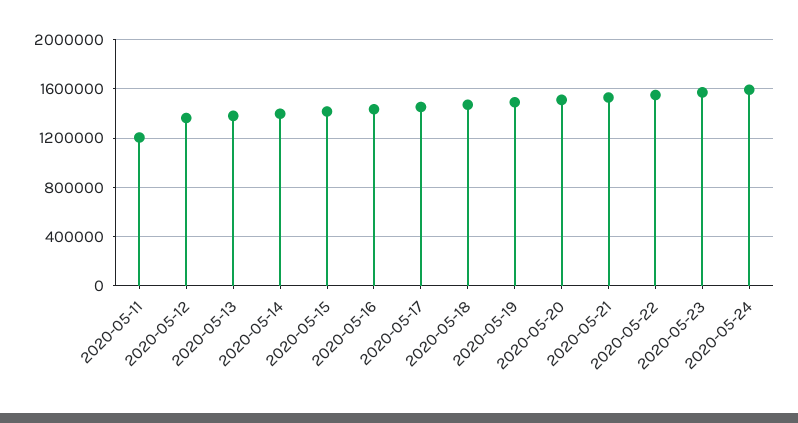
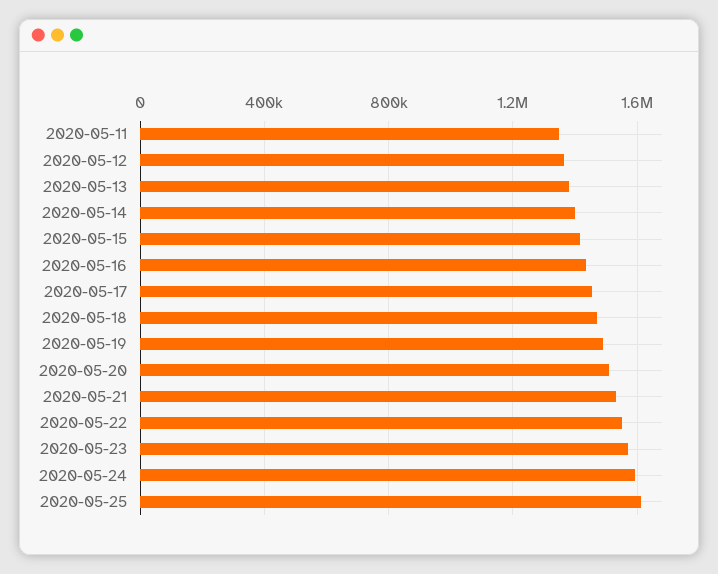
2020-05-11: 1200000 -> 1350000
2020-05-25: none -> 1600000

